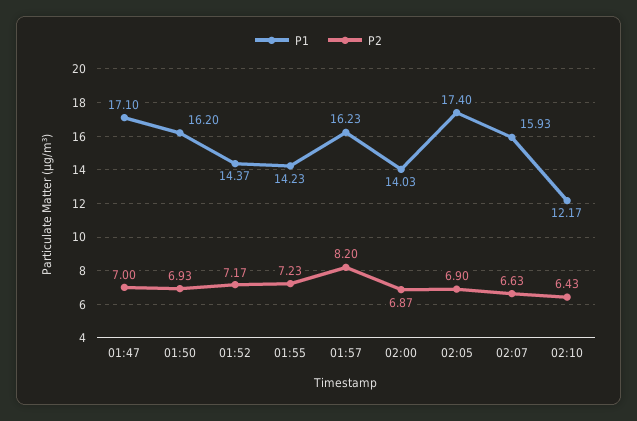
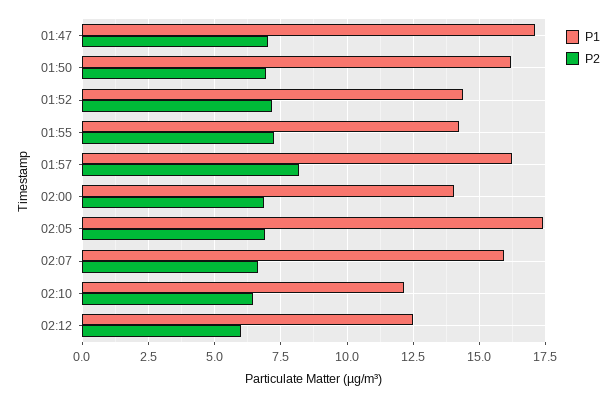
P1, 02:12: none -> 12.5
P2, 02:12: none -> 6

